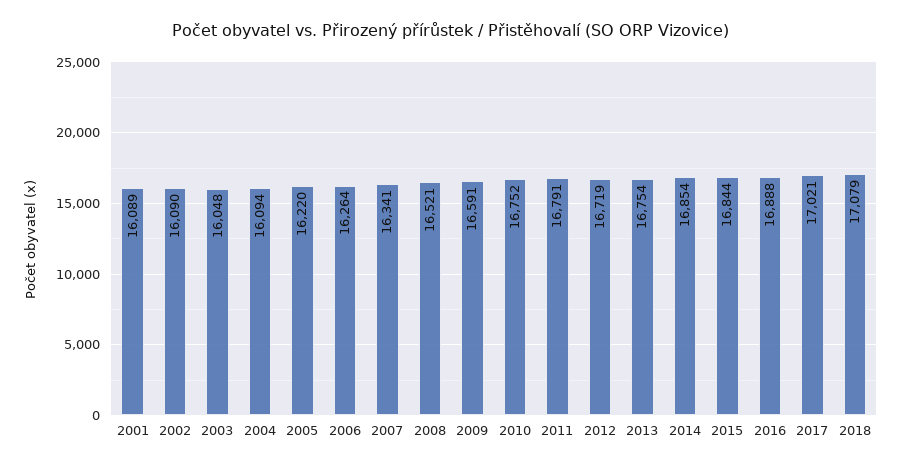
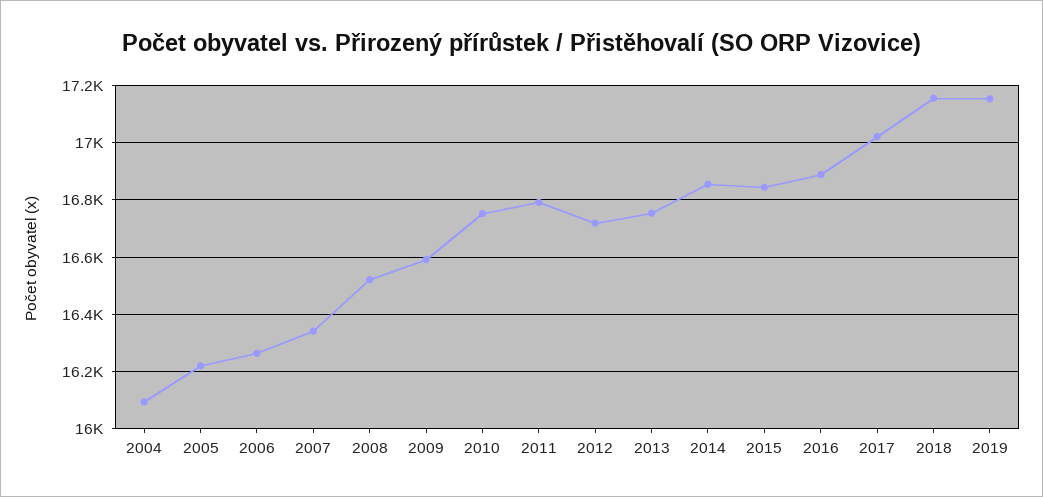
2001: 16089 -> none
2002: 16090 -> none
2003: 16048 -> none
2018: 17079 -> 17150
2019: none -> 17150

